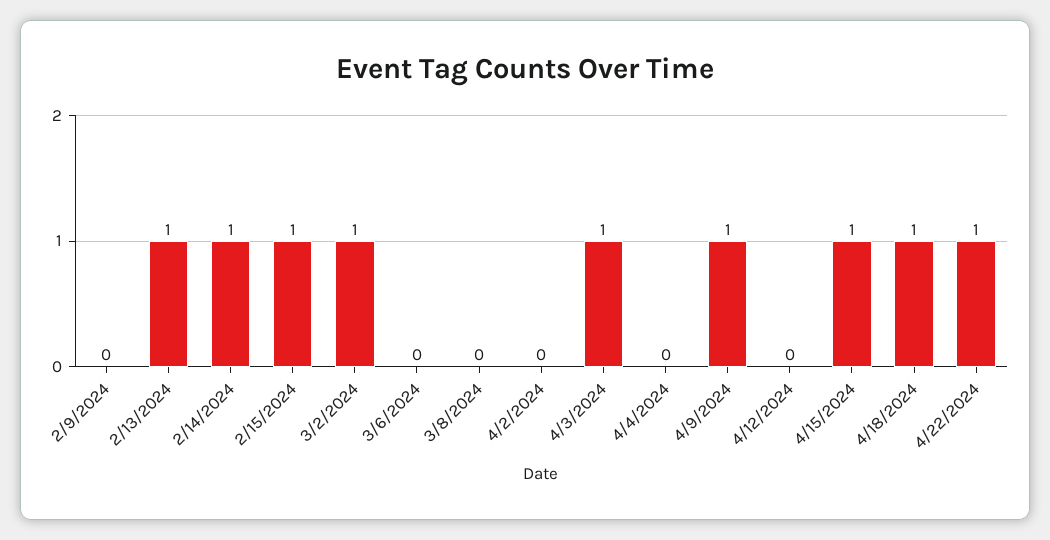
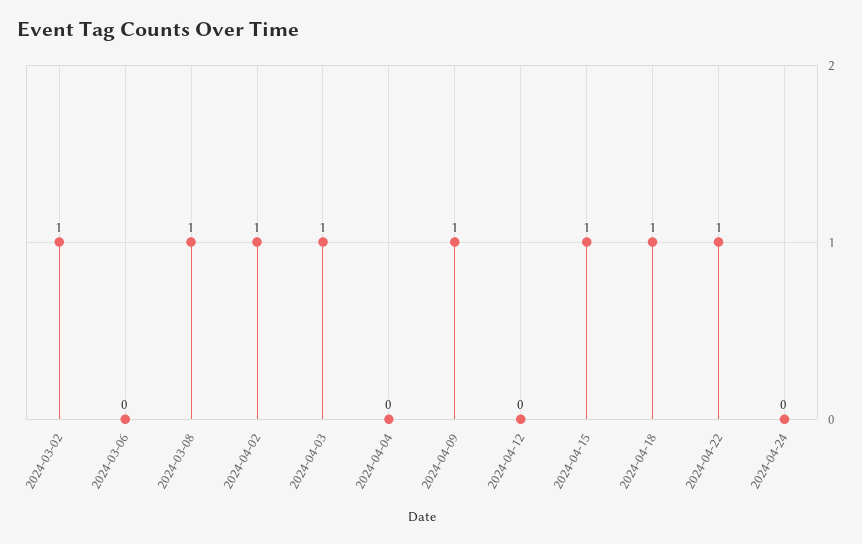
2/9/2024: 0 -> none
2/13/2024: 1 -> none
2/14/2024: 1 -> none
2/15/2024: 1 -> none
3/8/2024: 0 -> 1
4/2/2024: 0 -> 1
2024-04-24: none -> 0

